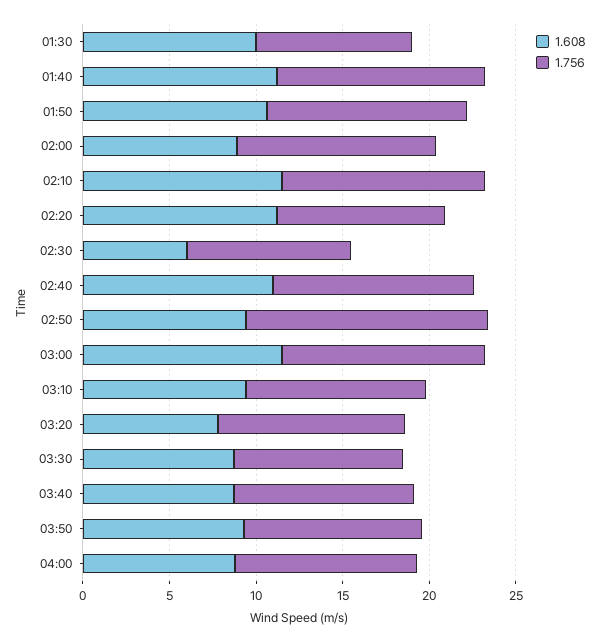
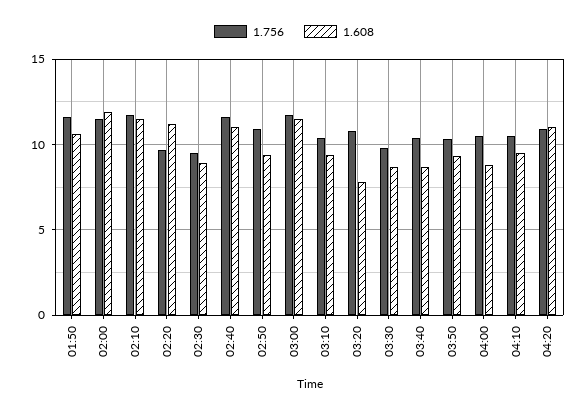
1.608, 01:30: 10 -> none
1.756, 01:30: 9 -> none
1.608, 01:40: 11 -> none
1.756, 01:40: 12 -> none
1.608, 02:00: 9 -> 12
1.608, 02:30: 6 -> 9
1.756, 02:50: 14 -> 11
1.756, 04:10: none -> 10.5
1.608, 04:10: none -> 9.5
1.756, 04:20: none -> 11
1.608, 04:20: none -> 11

